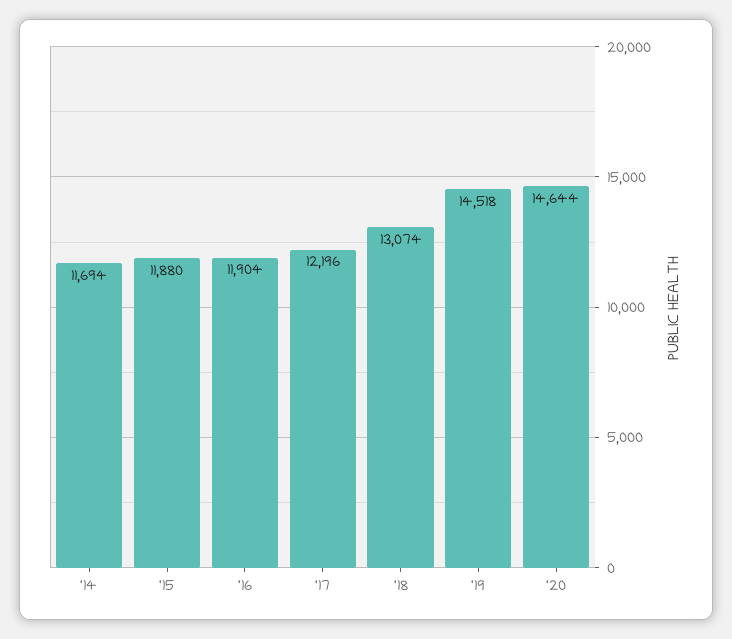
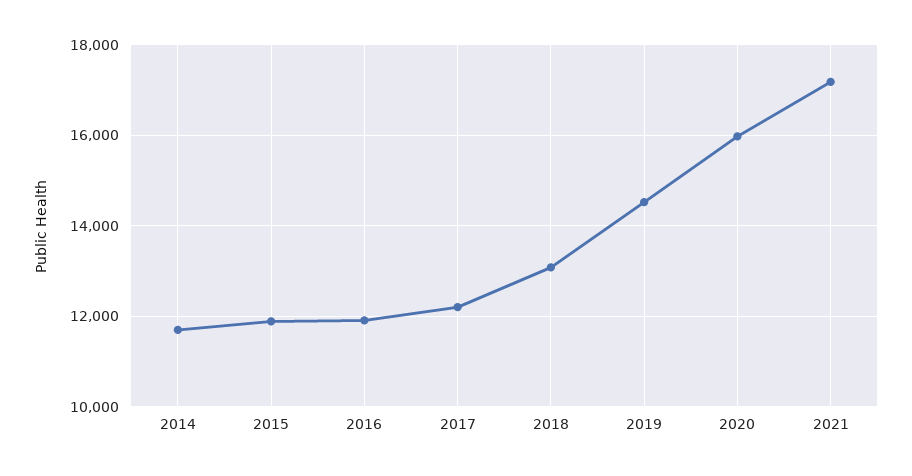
'20: 14644 -> 16000
2021: none -> 17200

